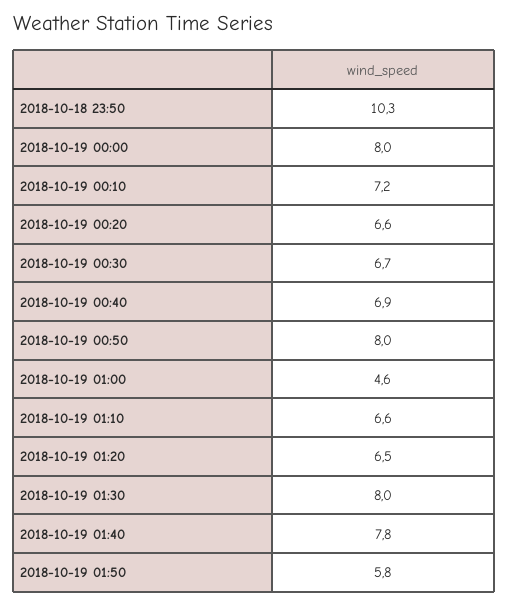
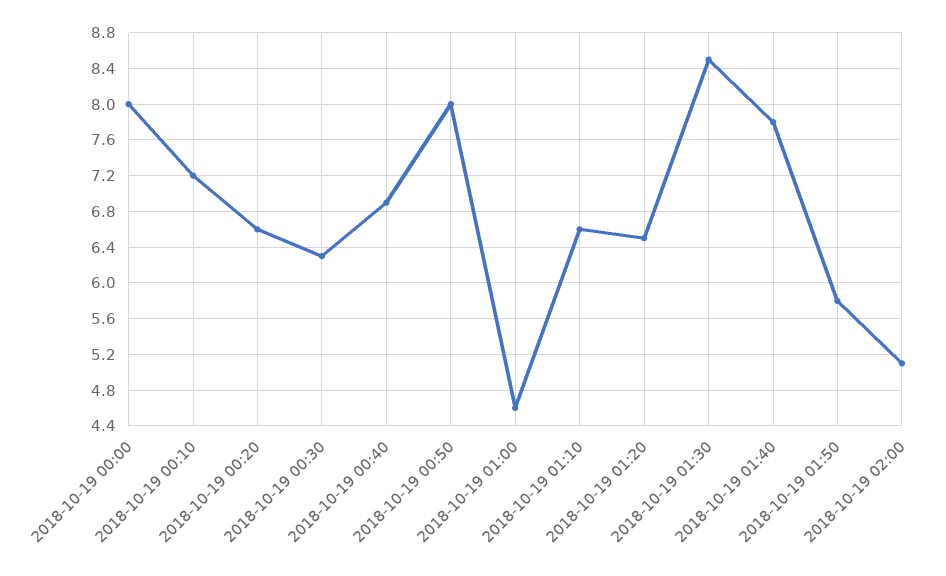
2018-10-18 23:50: 10.3 -> none
2018-10-19 00:30: 6.7 -> 6.3
2018-10-19 01:30: 8 -> 8.5
2018-10-19 02:00: none -> 5.1

